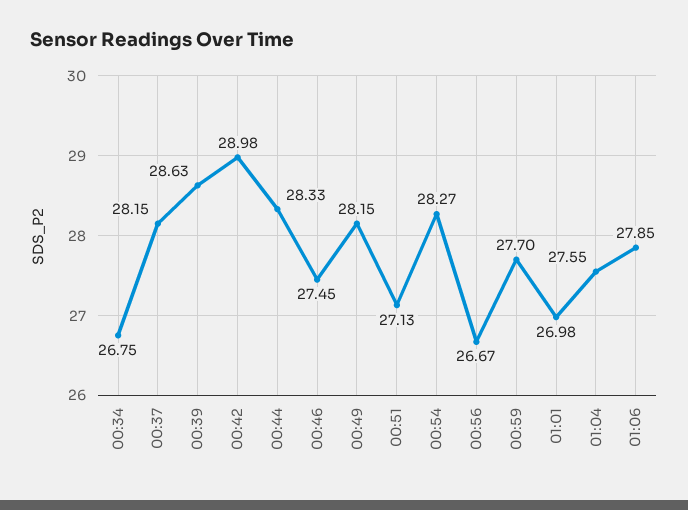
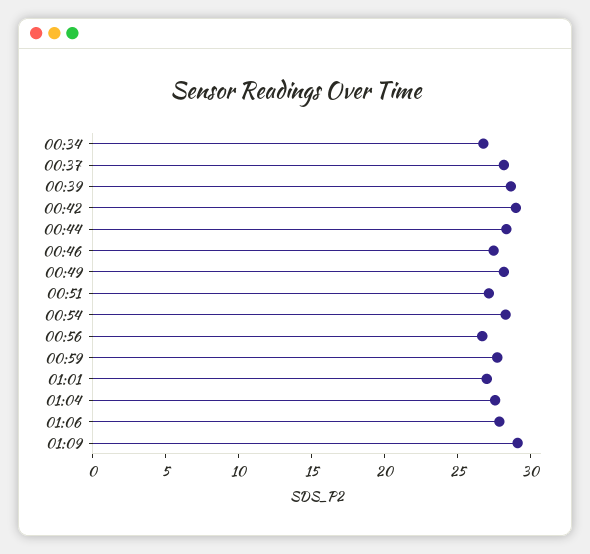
01:09: none -> 29

